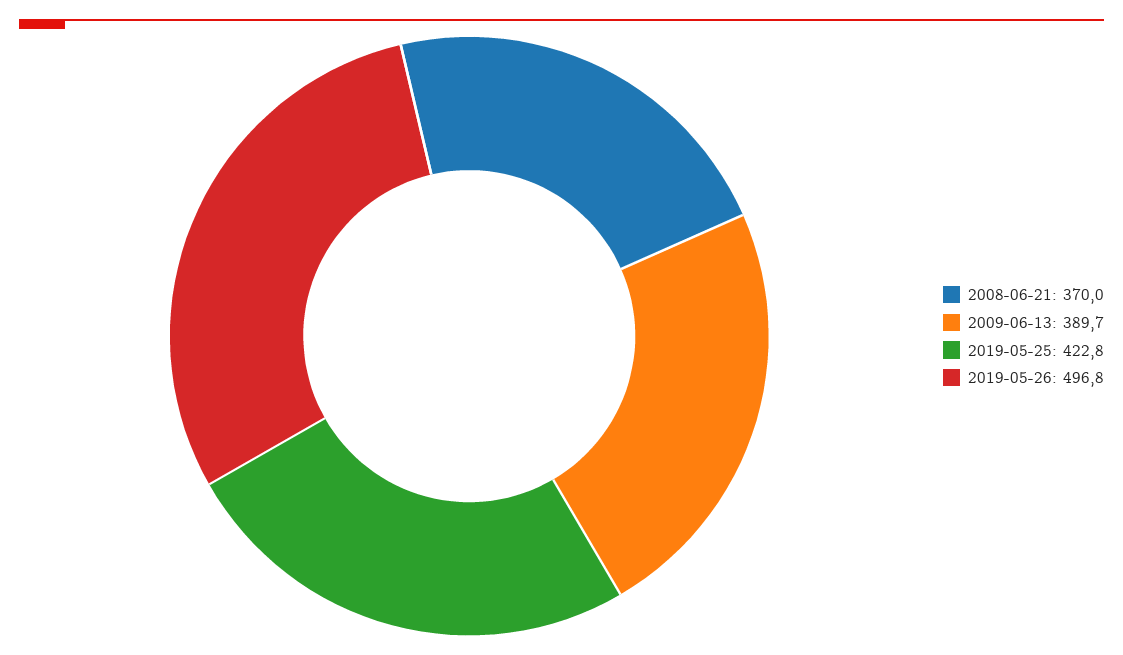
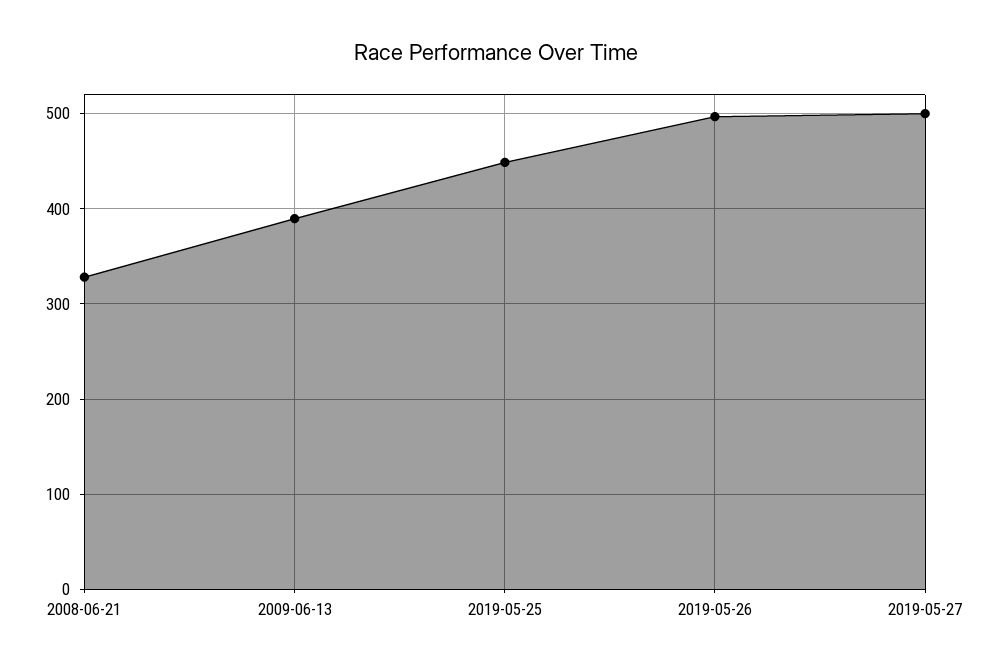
2008-06-21: 370 -> 330
2019-05-25: 422.8 -> 450
2019-05-27: none -> 500

